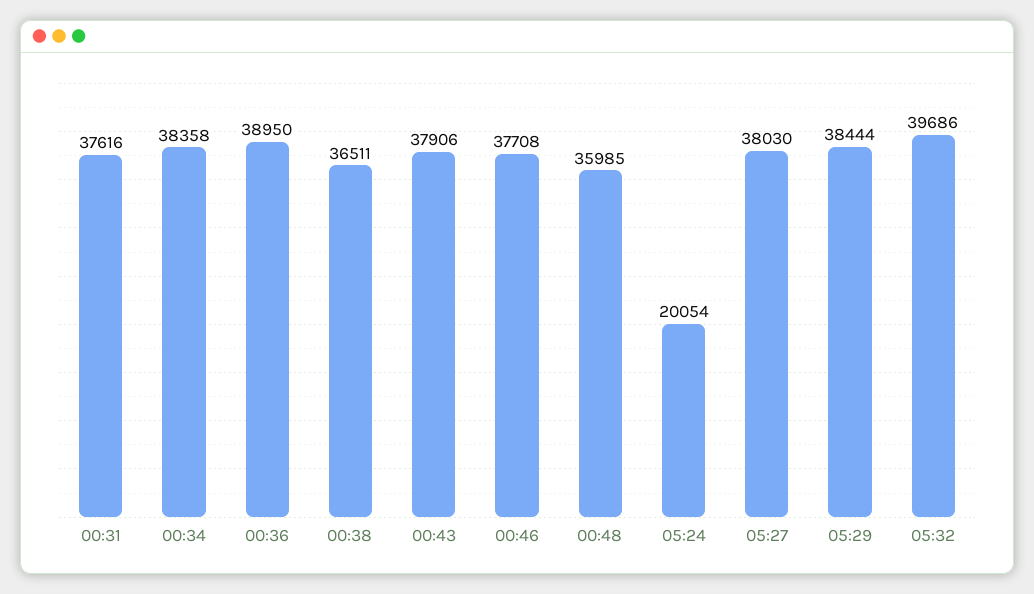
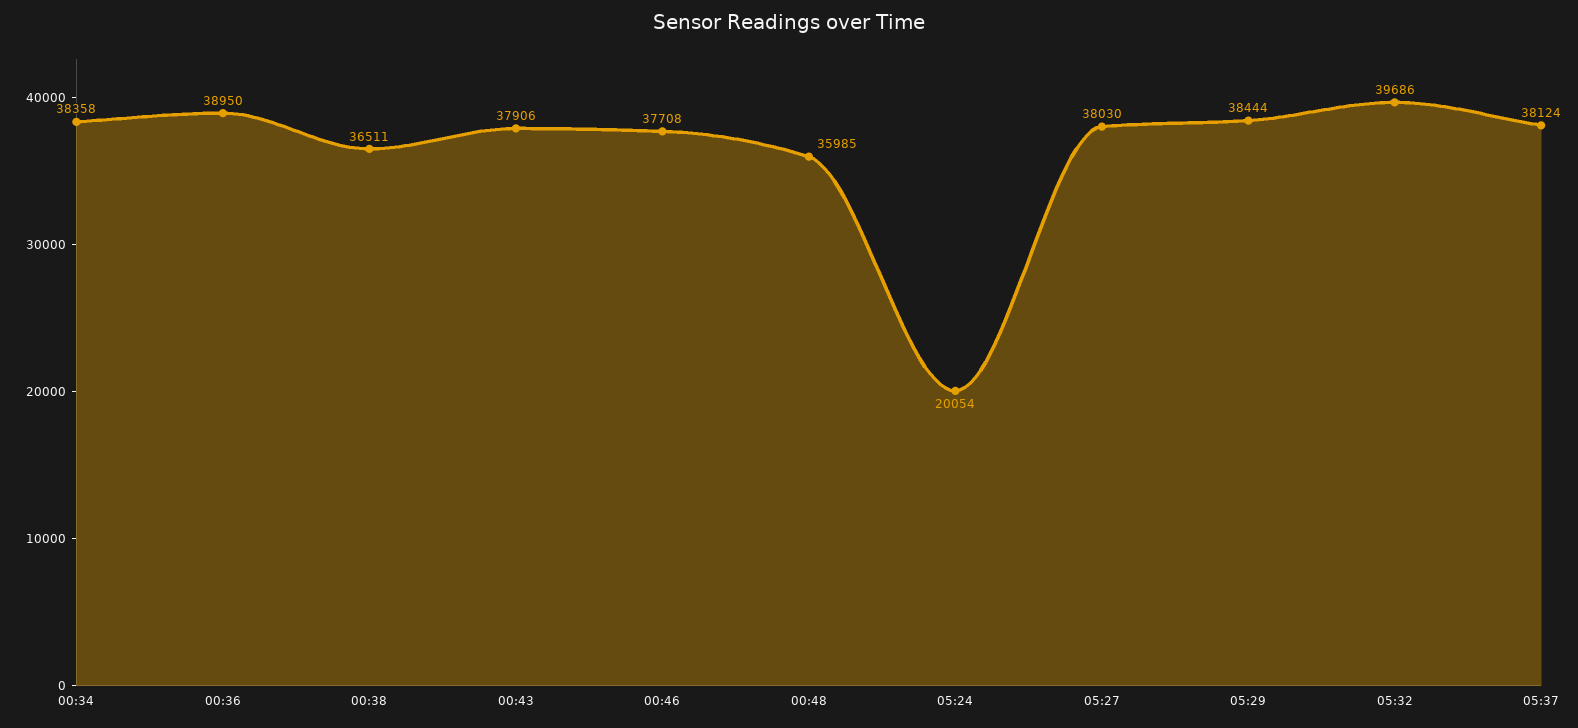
00:31: 37616 -> none
05:37: none -> 38124

